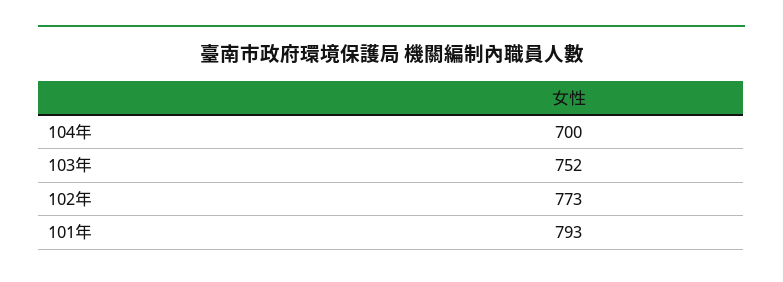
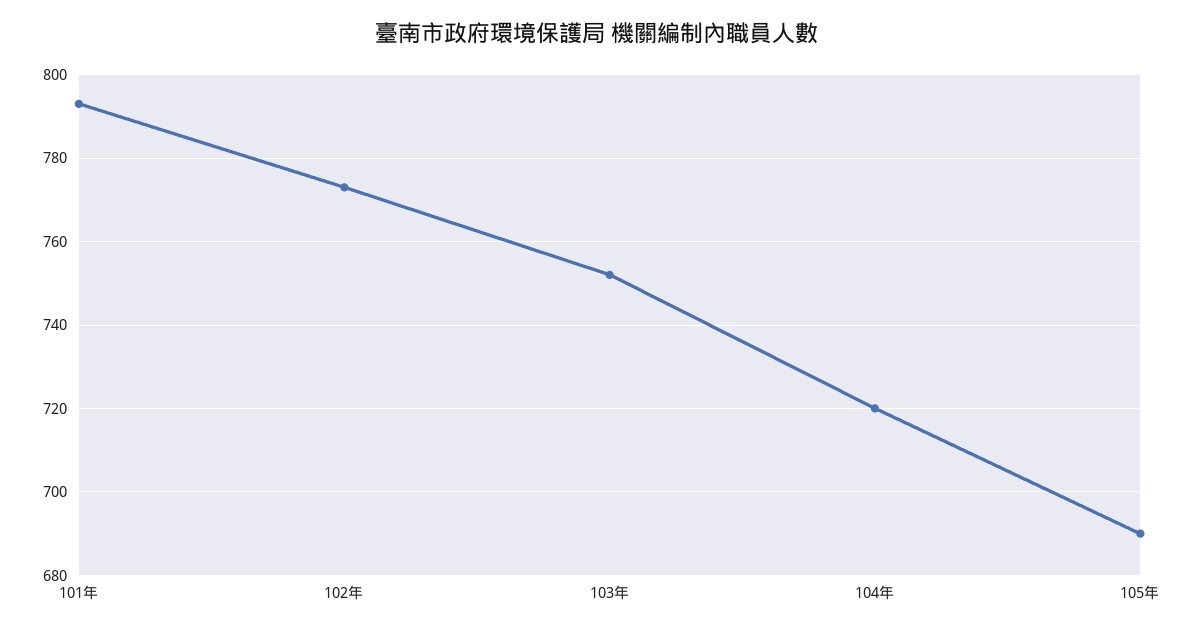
104年: 700 -> 720
105年: none -> 690

